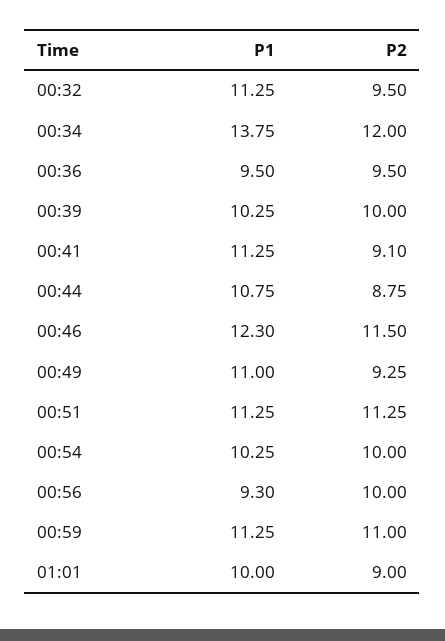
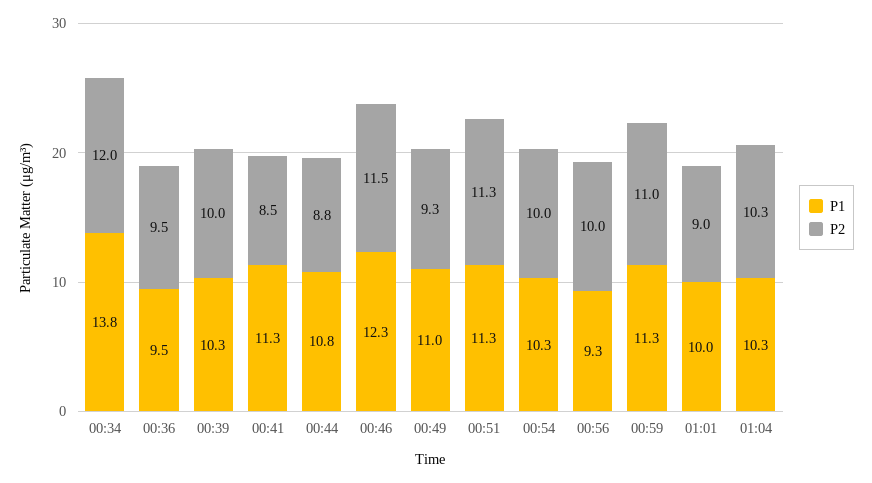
P1, 00:32: 11.25 -> none
P2, 00:32: 9.5 -> none
P2, 00:41: 9.1 -> 8.5
P1, 01:04: none -> 10.3
P2, 01:04: none -> 10.3

